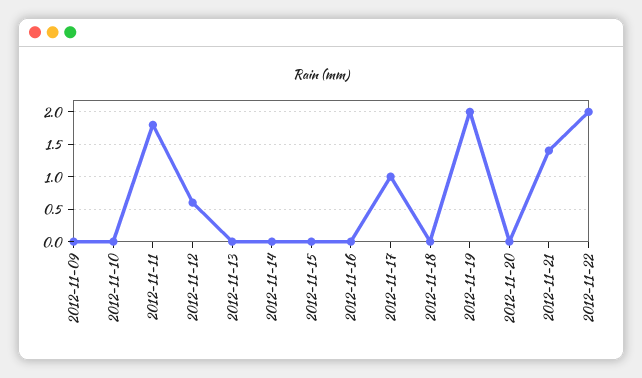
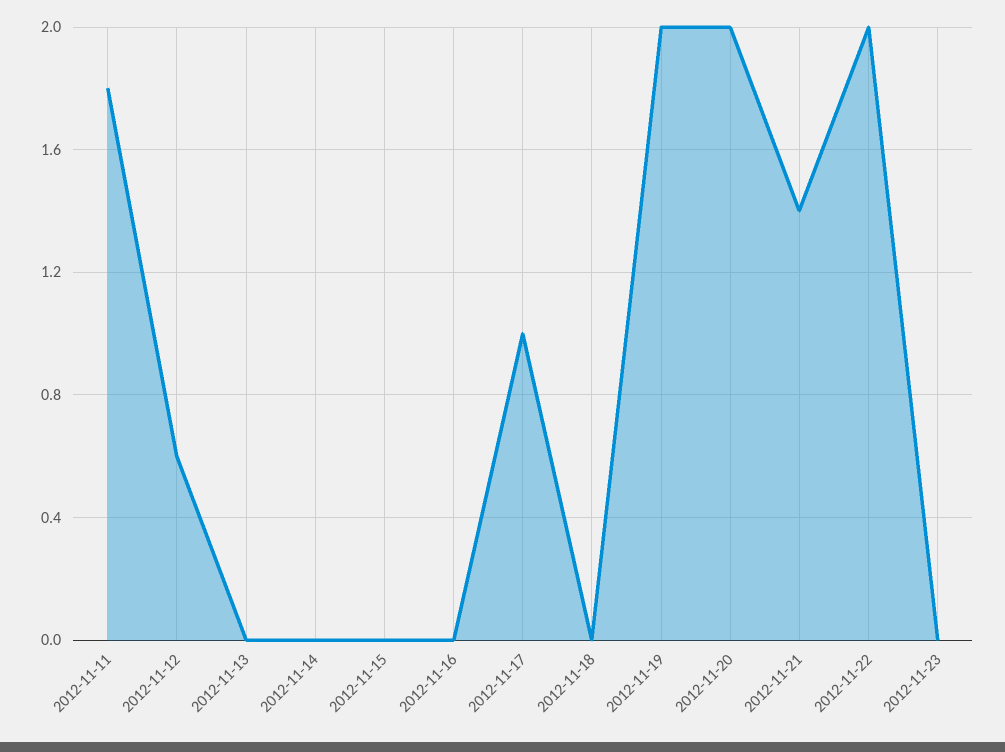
2012-11-09: 0 -> none
2012-11-10: 0 -> none
2012-11-20: 0 -> 2
2012-11-23: none -> 0

